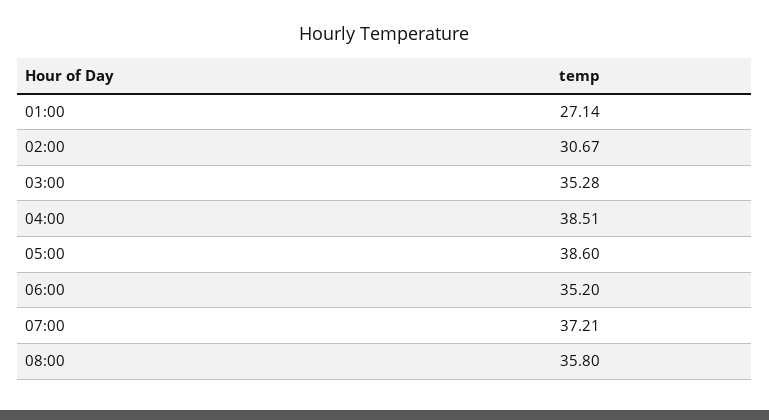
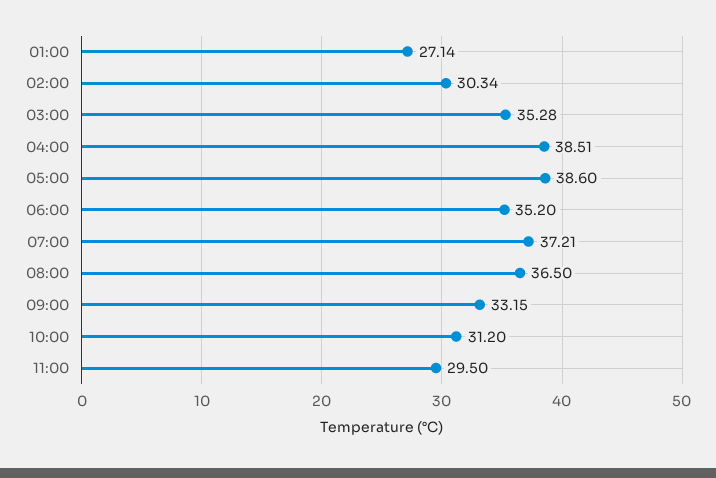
02:00: 30.67 -> 30.34
08:00: 35.8 -> 36.5
09:00: none -> 33.15
10:00: none -> 31.2
11:00: none -> 29.5

